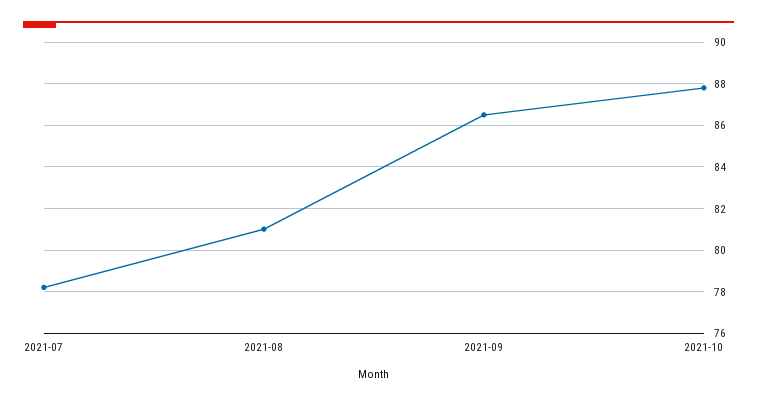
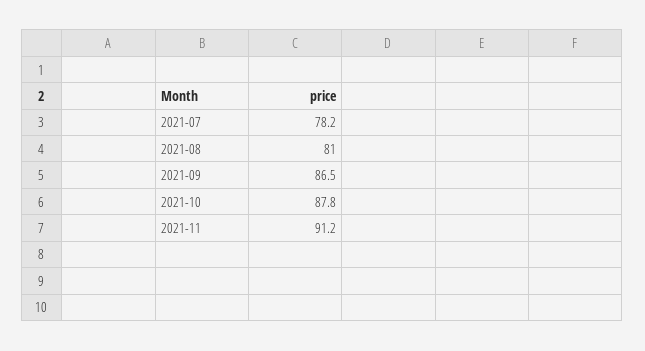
2021-11: none -> 91.2

